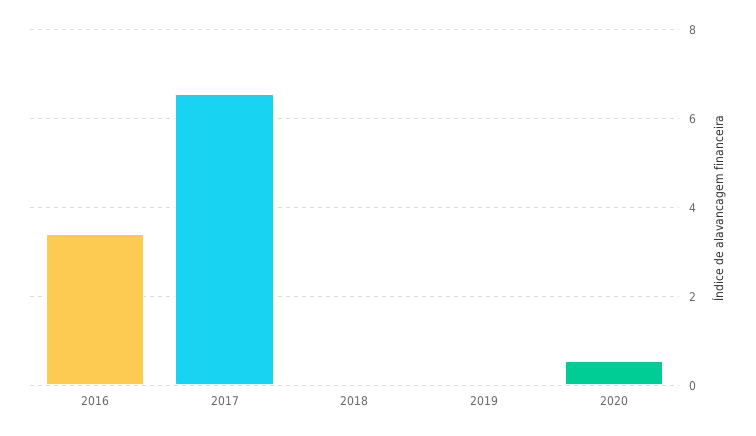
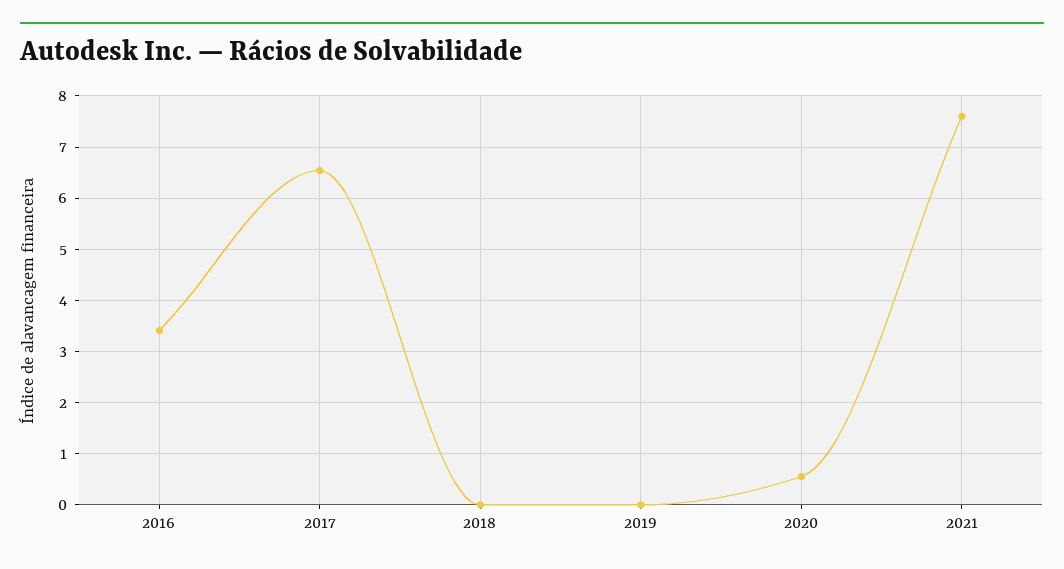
2021: none -> 7.6

